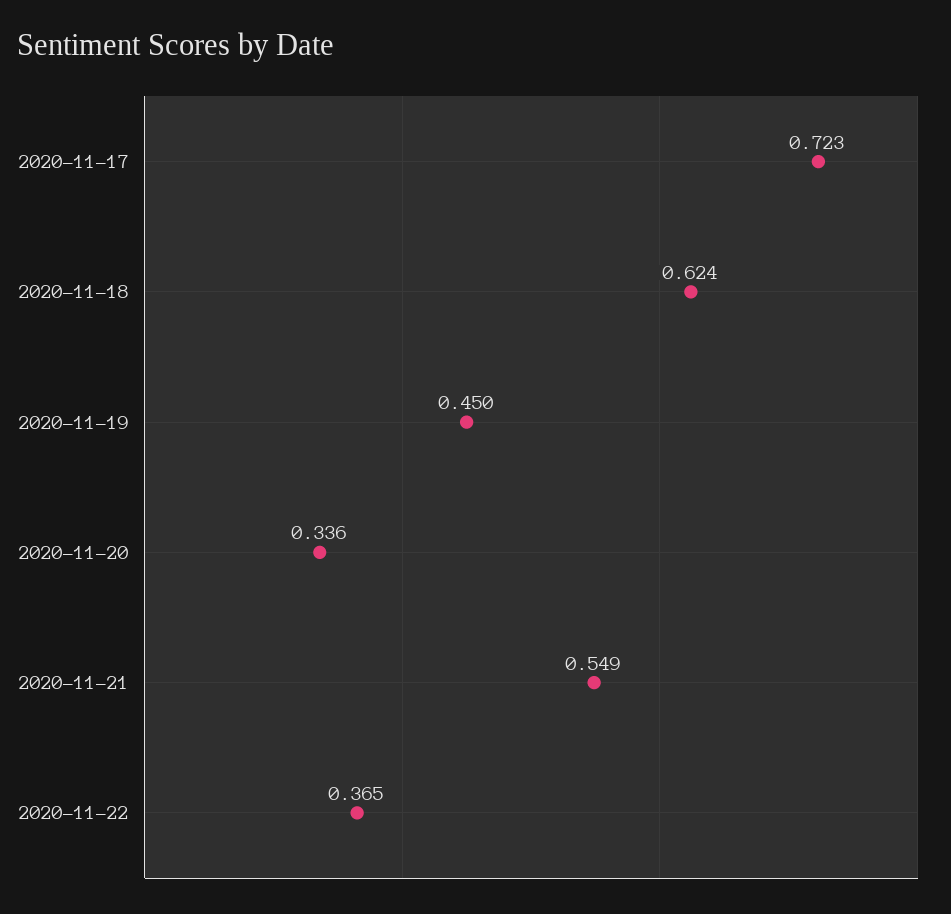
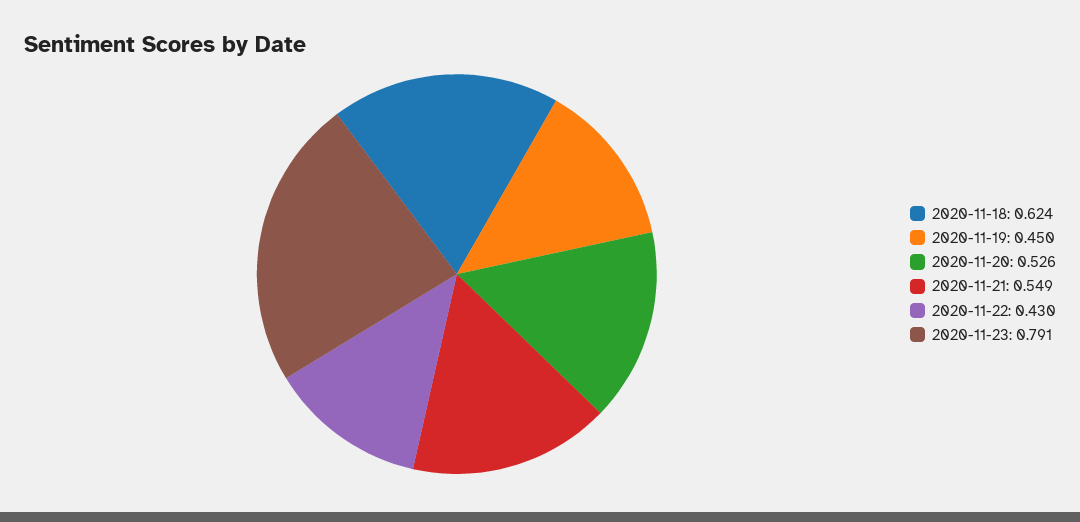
2020-11-17: 0.723 -> none
2020-11-20: 0.336 -> 0.526
2020-11-22: 0.365 -> 0.43
2020-11-23: none -> 0.791

